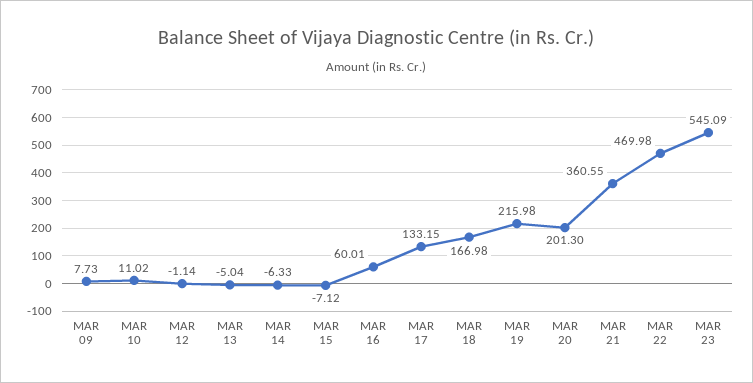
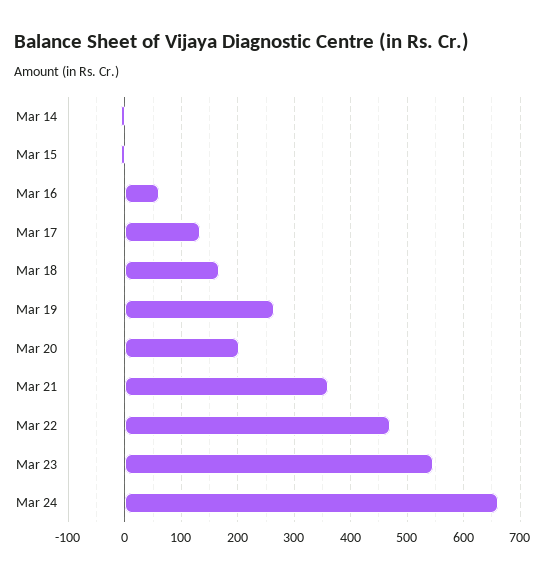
MAR 09: 7.73 -> none
MAR 10: 11.02 -> none
MAR 12: -1.14 -> none
MAR 13: -5.04 -> none
MAR 19: 215.98 -> 260
Mar 24: none -> 660

